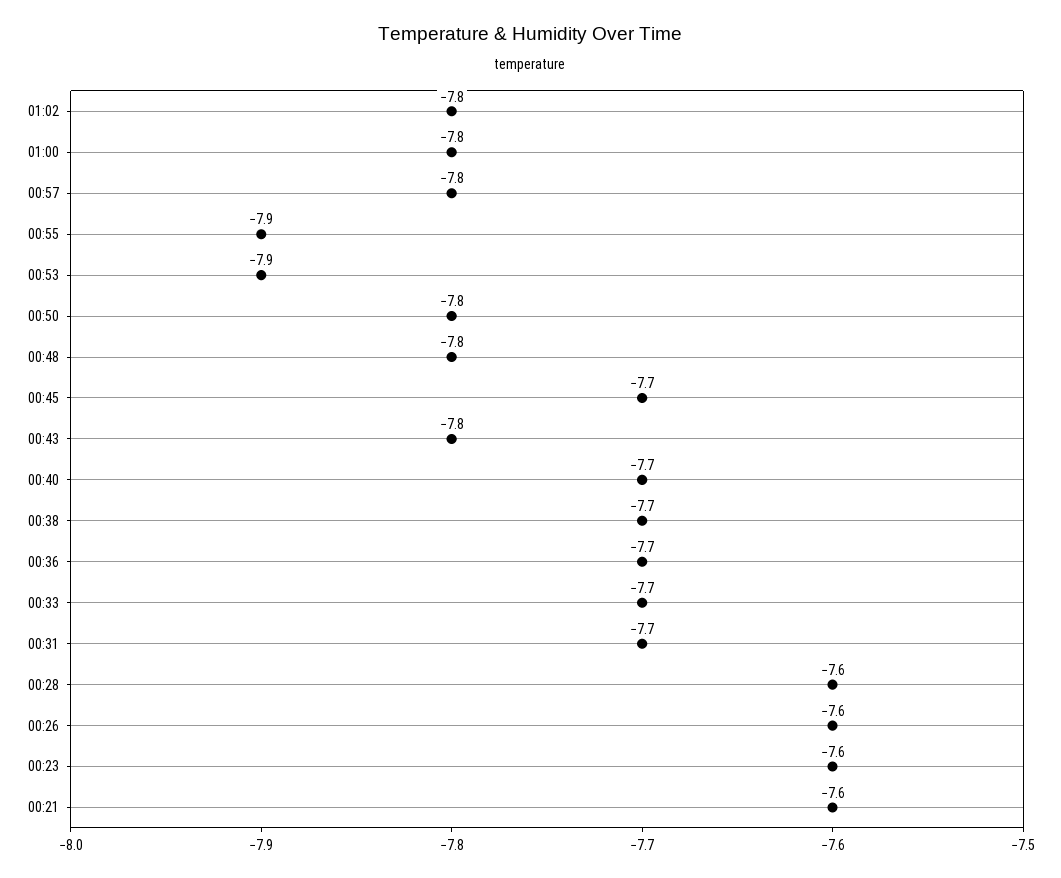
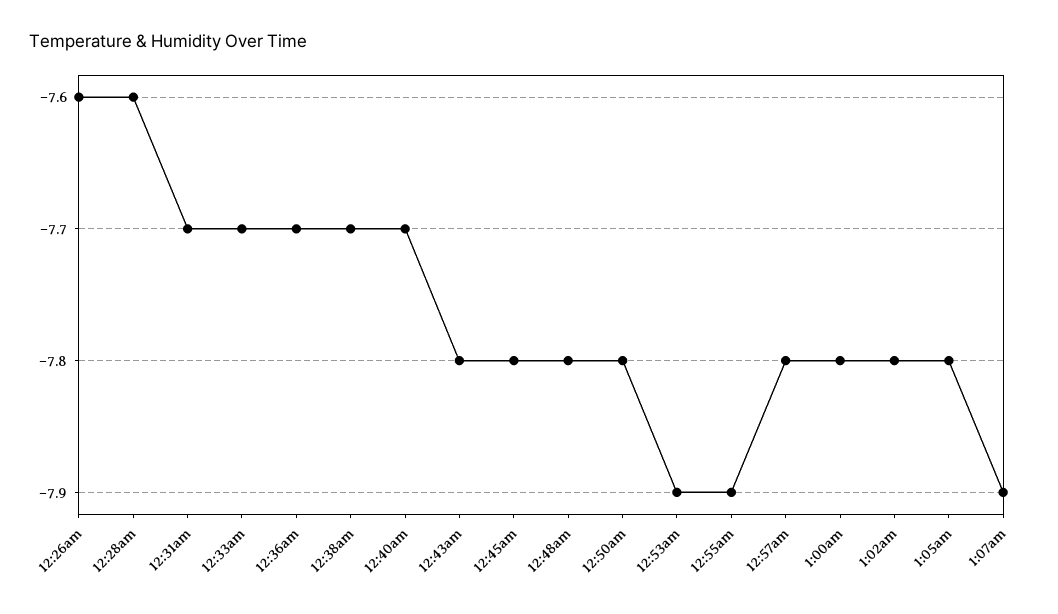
00:45: -7.7 -> -7.8
00:23: -7.6 -> none
00:21: -7.6 -> none
1:05am: none -> -7.8
1:07am: none -> -7.9

